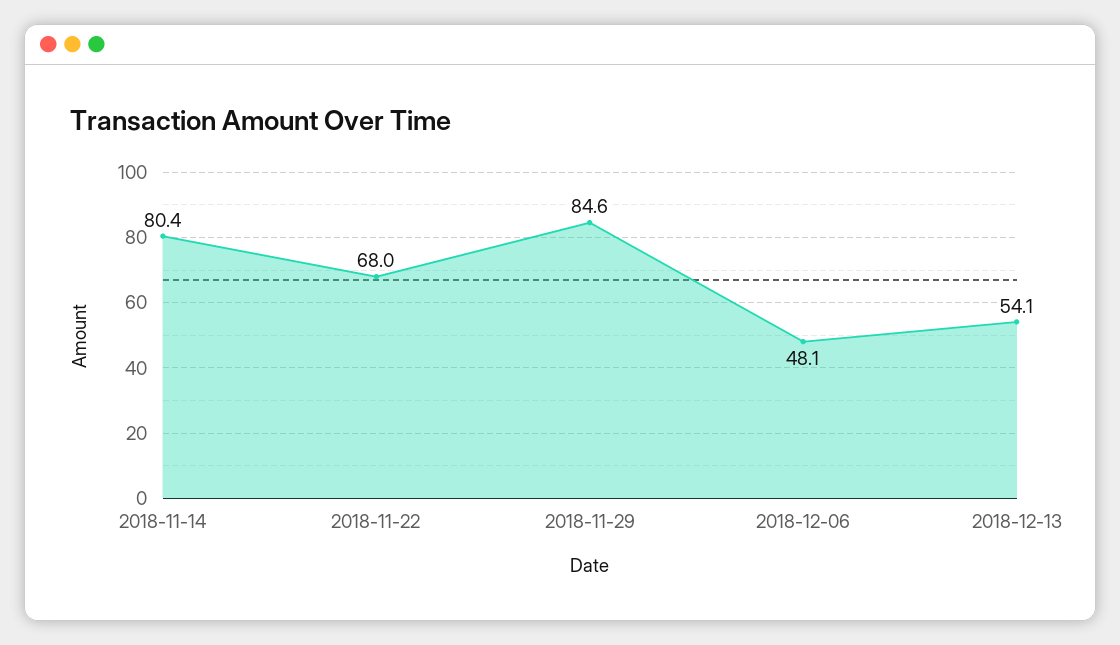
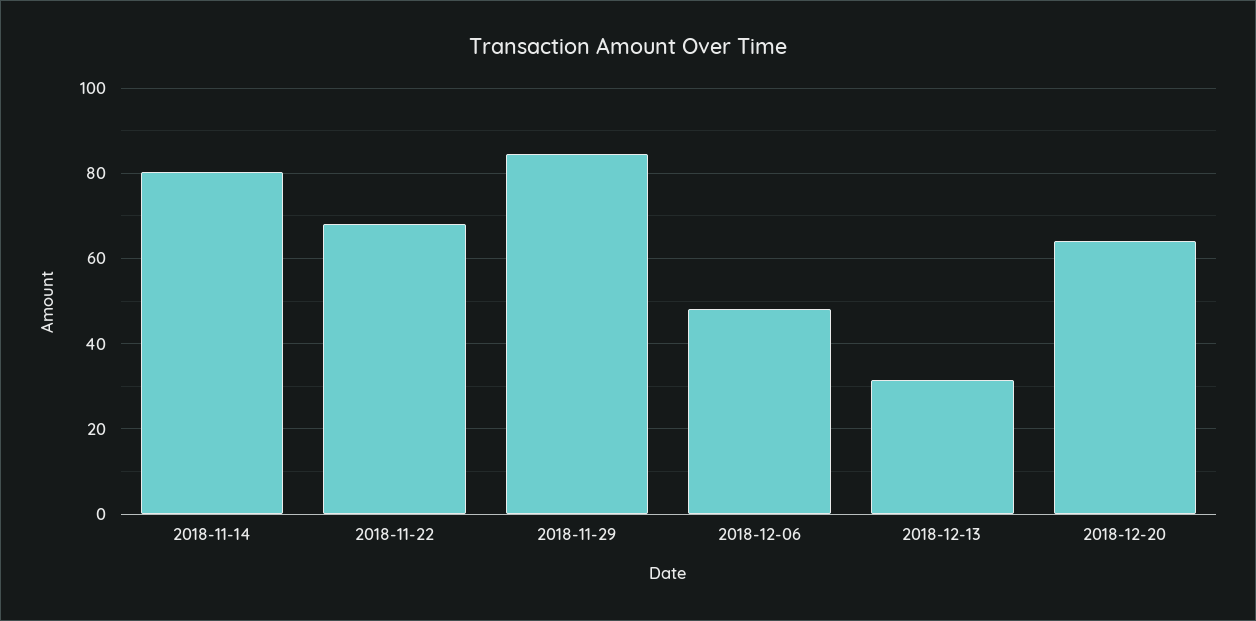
2018-12-13: 54.1 -> 32
2018-12-20: none -> 64

